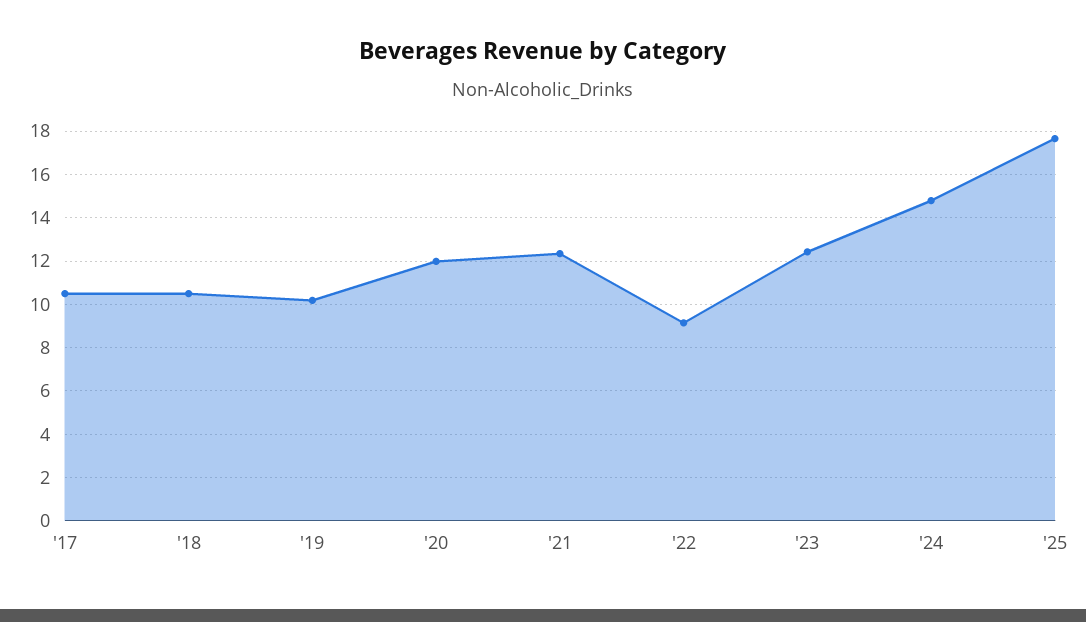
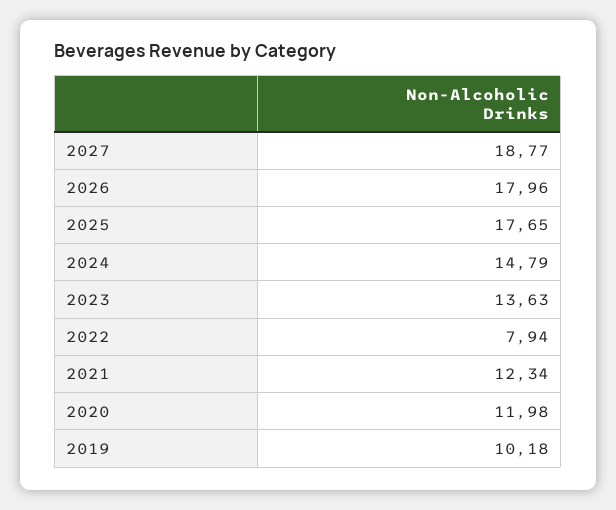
'17: 10.5 -> none
'18: 10.5 -> none
'22: 9 -> 7.94
'23: 12.5 -> 13.63
2027: none -> 18.77
2026: none -> 17.96

